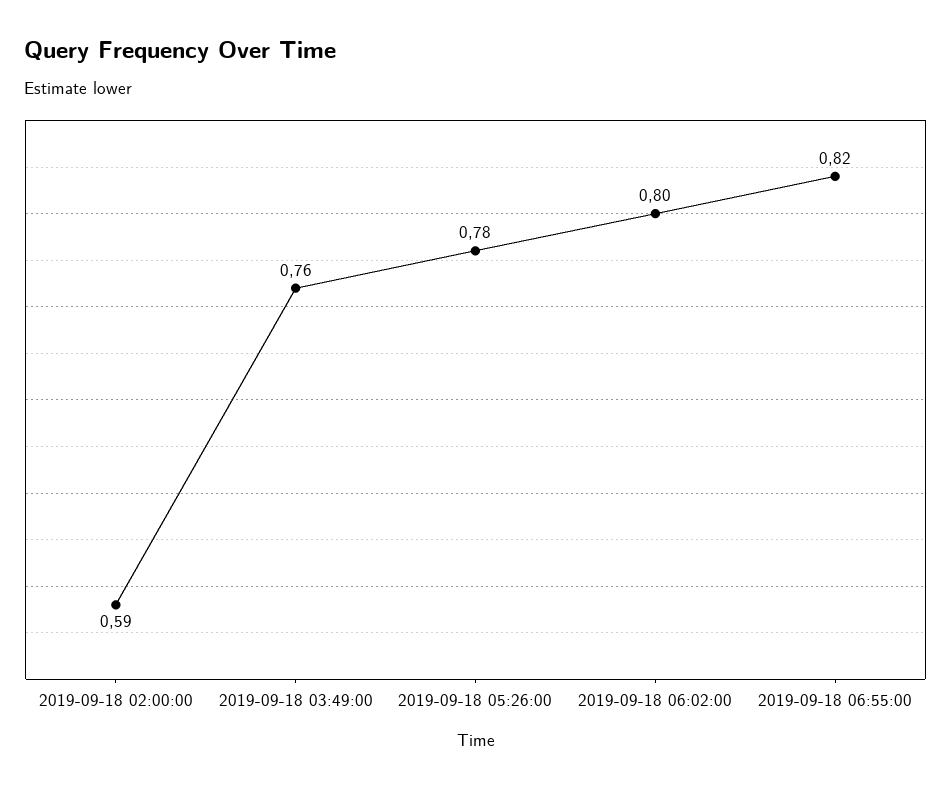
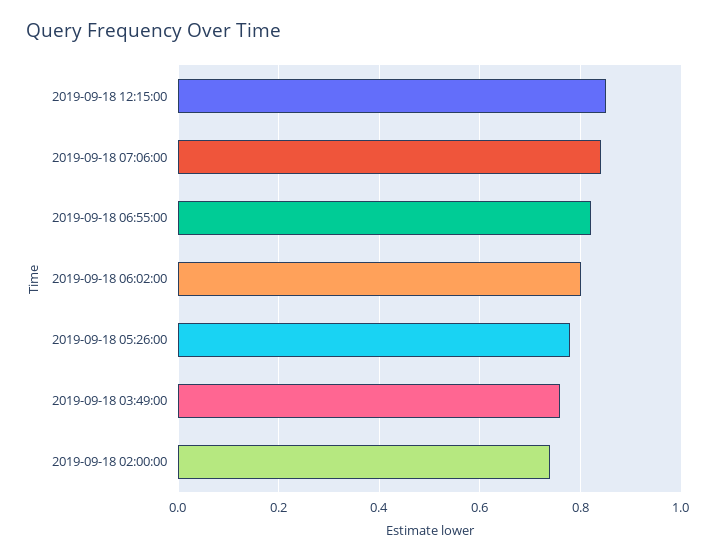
2019-09-18 02:00:00: 0.59 -> 0.75
2019-09-18 12:15:00: none -> 0.85
2019-09-18 07:06:00: none -> 0.85

